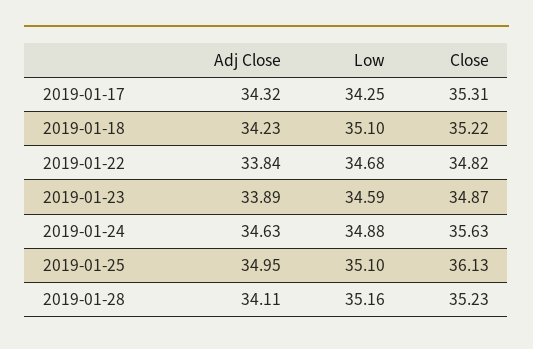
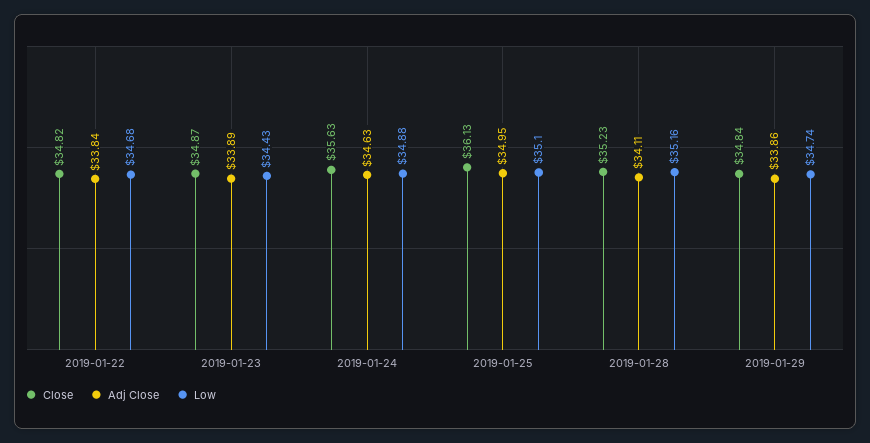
Adj Close, 2019-01-17: 34.32 -> none
Low, 2019-01-17: 34.25 -> none
Close, 2019-01-17: 35.31 -> none
Adj Close, 2019-01-18: 34.23 -> none
Low, 2019-01-18: 35.1 -> none
Close, 2019-01-18: 35.22 -> none
Low, 2019-01-23: 34.59 -> 34.43
Close, 2019-01-29: none -> 34.84
Adj Close, 2019-01-29: none -> 33.86
Low, 2019-01-29: none -> 34.74

